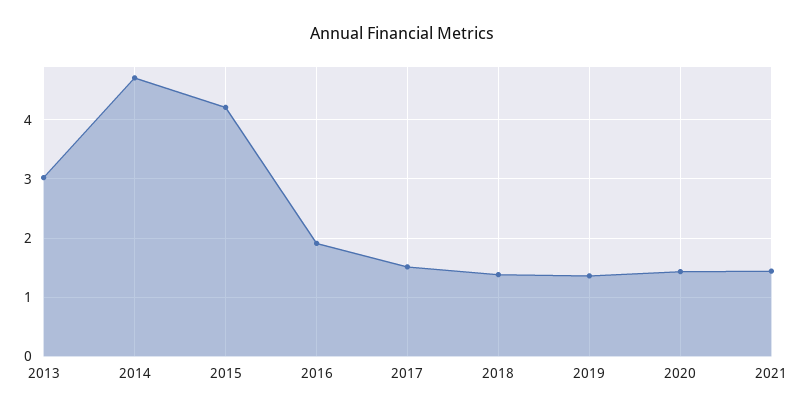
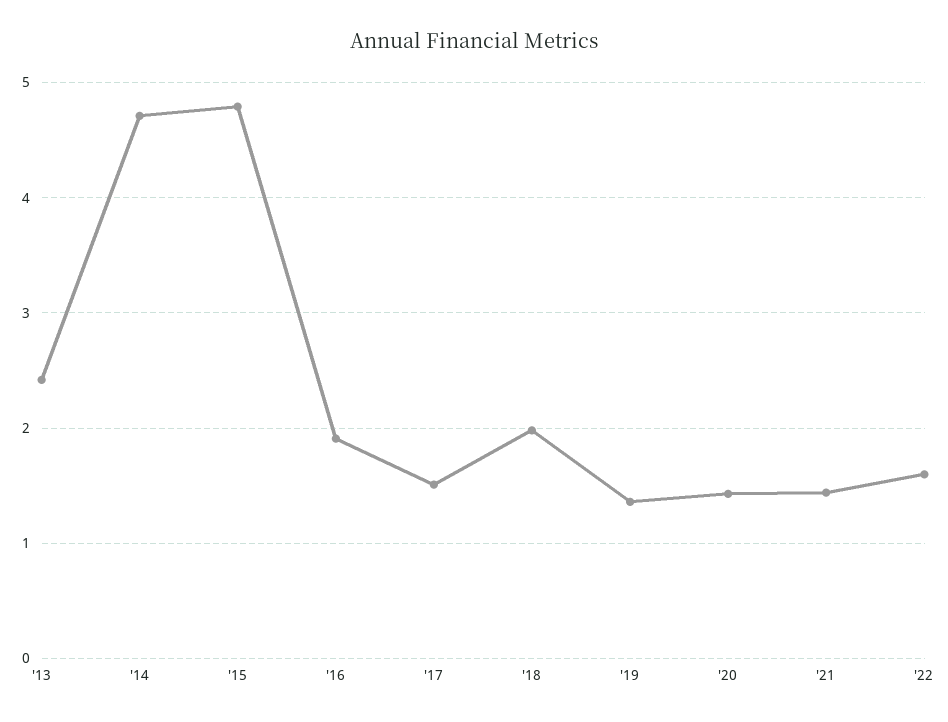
2013: 3 -> 2.4
2015: 4.2 -> 4.8
2018: 1.4 -> 2
'22: none -> 1.6

